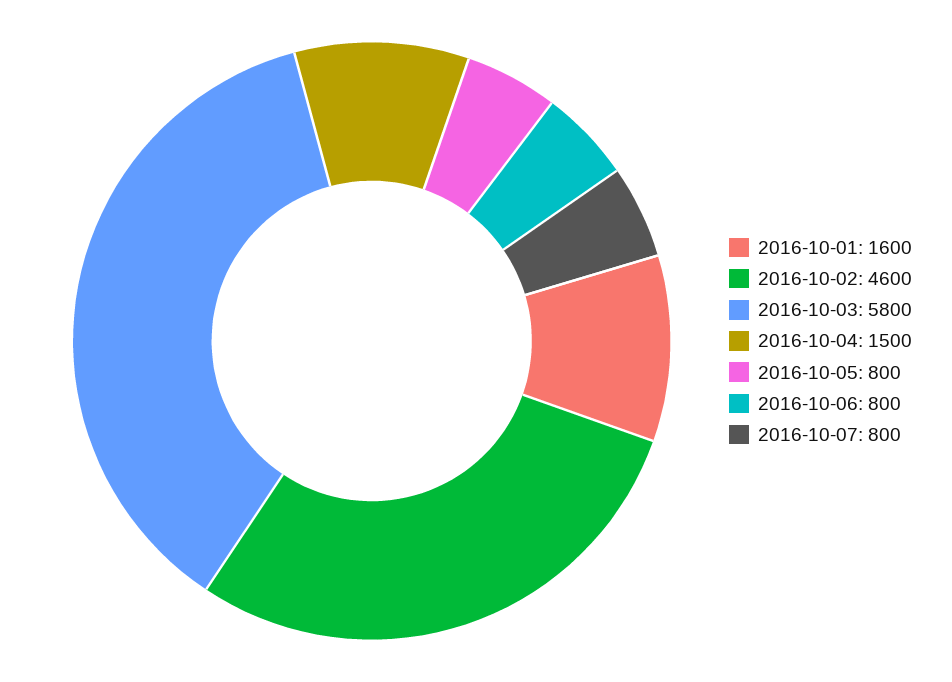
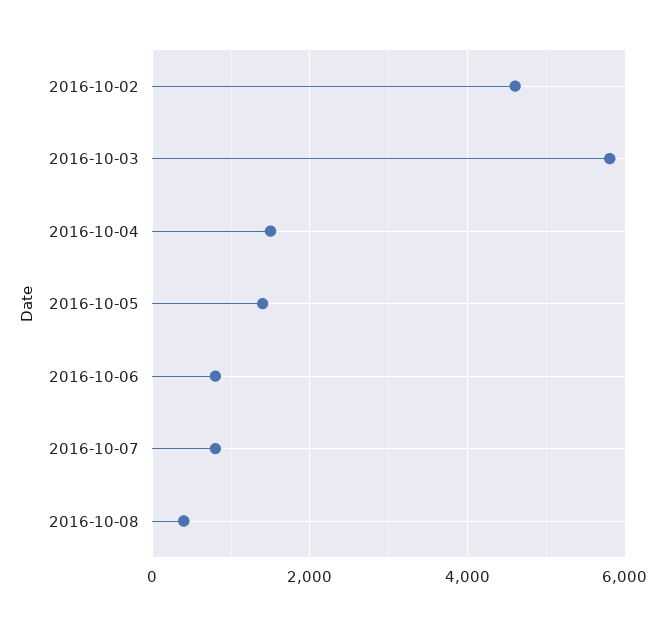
2016-10-01: 1600 -> none
2016-10-05: 800 -> 1400
2016-10-08: none -> 400

